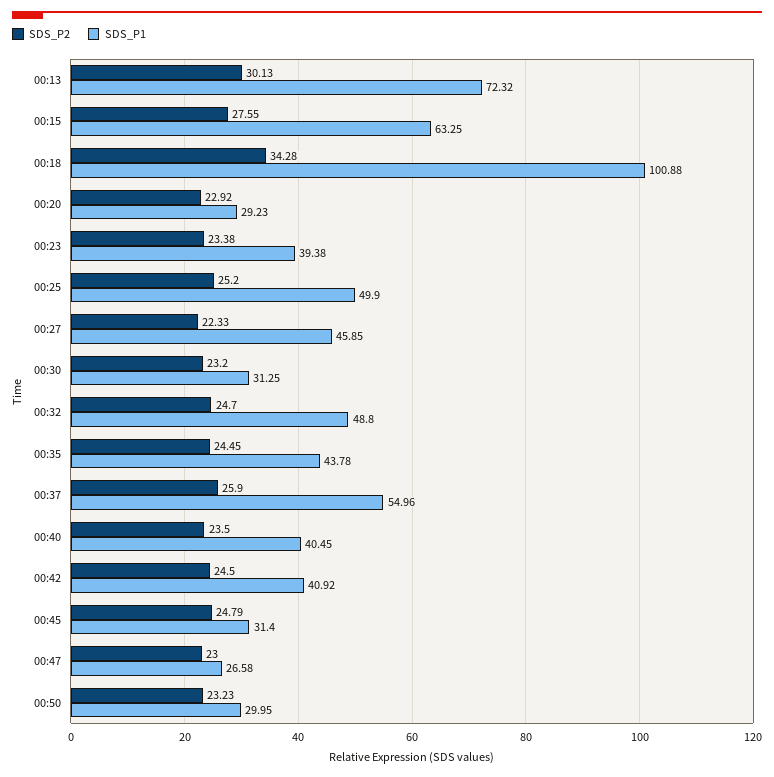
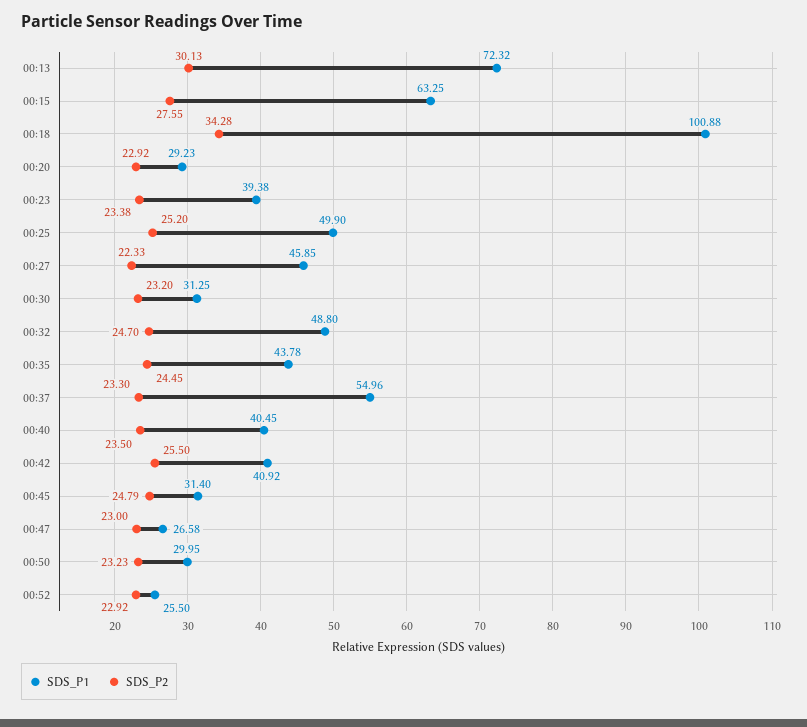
SDS_P2, 00:37: 25.9 -> 23.3
SDS_P2, 00:42: 24.5 -> 25.5
SDS_P1, 00:52: none -> 25.5
SDS_P2, 00:52: none -> 22.92

